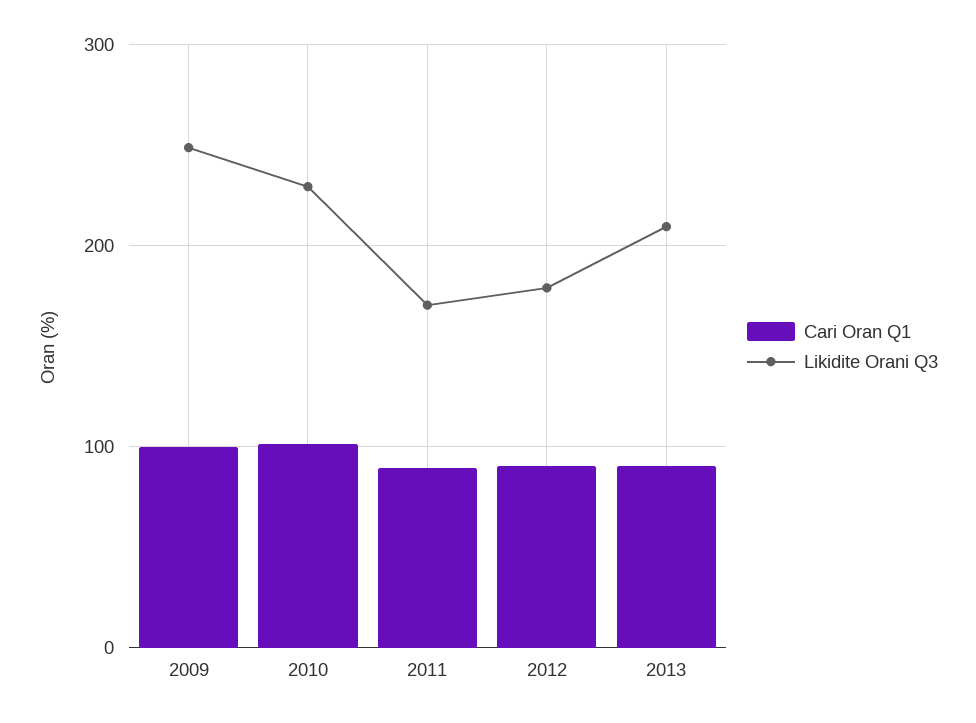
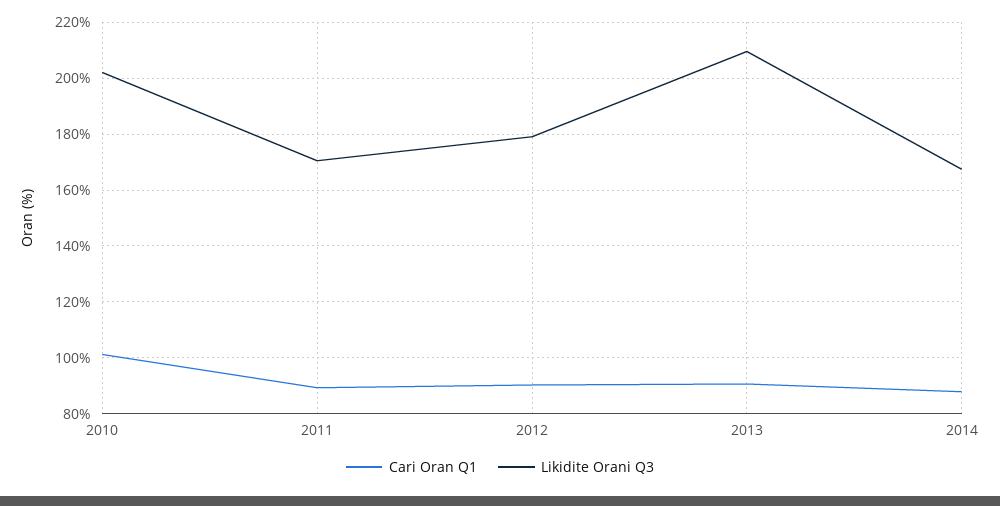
Cari Oran Q1, 2009: 100 -> none
Likidite Orani Q3, 2009: 250 -> none
Likidite Orani Q3, 2010: 230 -> 202.5
Cari Oran Q1, 2014: none -> 87.5
Likidite Orani Q3, 2014: none -> 167.5

